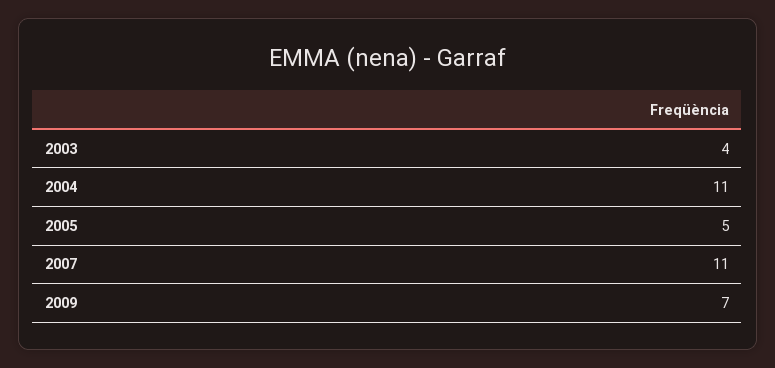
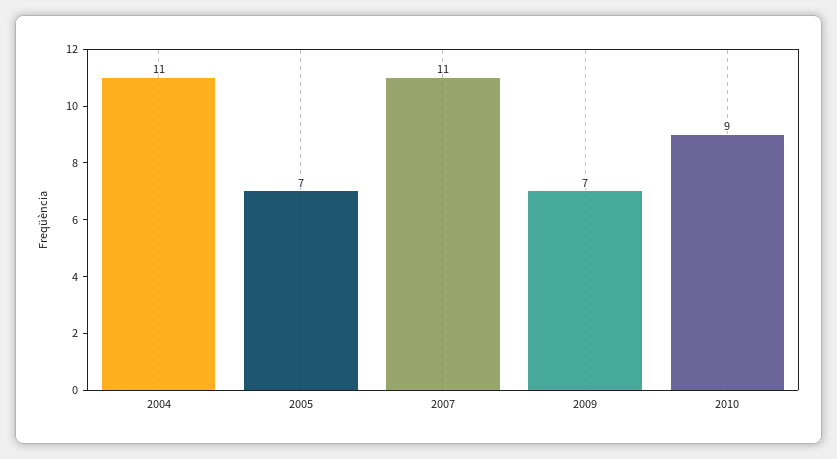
2003: 4 -> none
2005: 5 -> 7
2010: none -> 9

